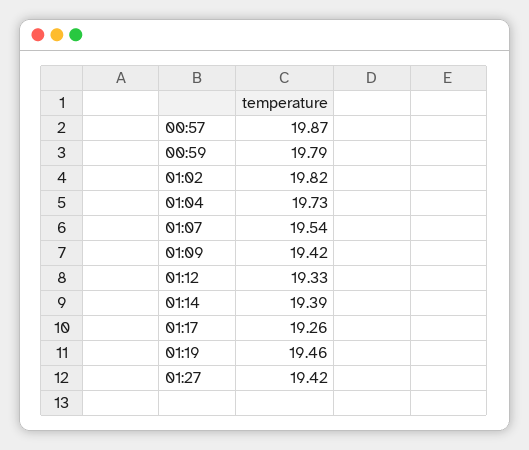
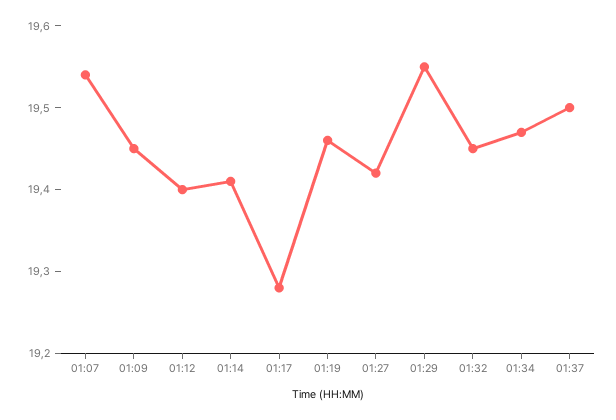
00:57: 19.87 -> none
00:59: 19.79 -> none
01:02: 19.82 -> none
01:04: 19.73 -> none
01:09: 19.42 -> 19.45
01:12: 19.33 -> 19.4
01:14: 19.39 -> 19.41
01:17: 19.26 -> 19.28
01:29: none -> 19.55
01:32: none -> 19.45
01:34: none -> 19.47
01:37: none -> 19.5

